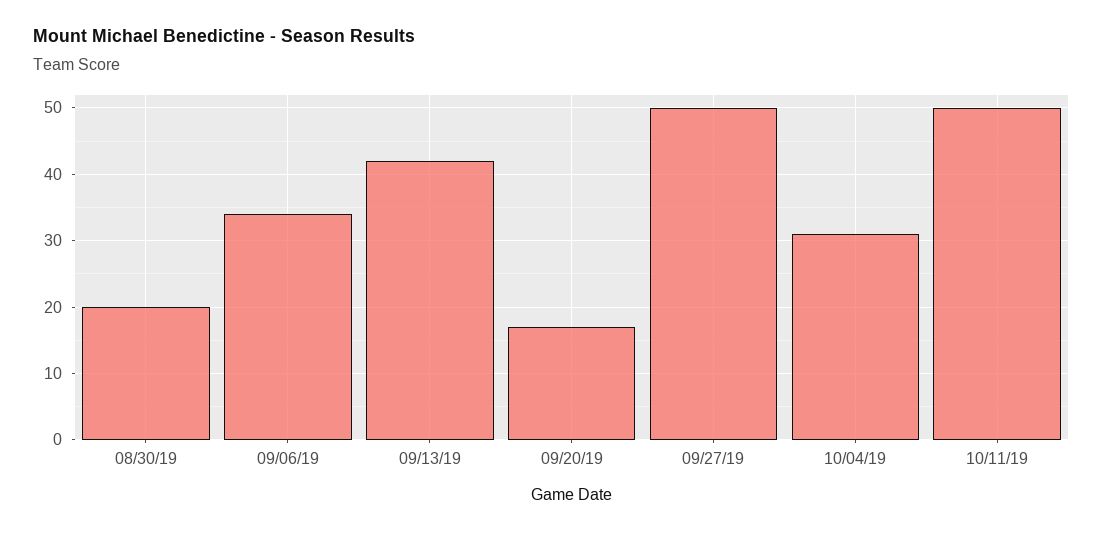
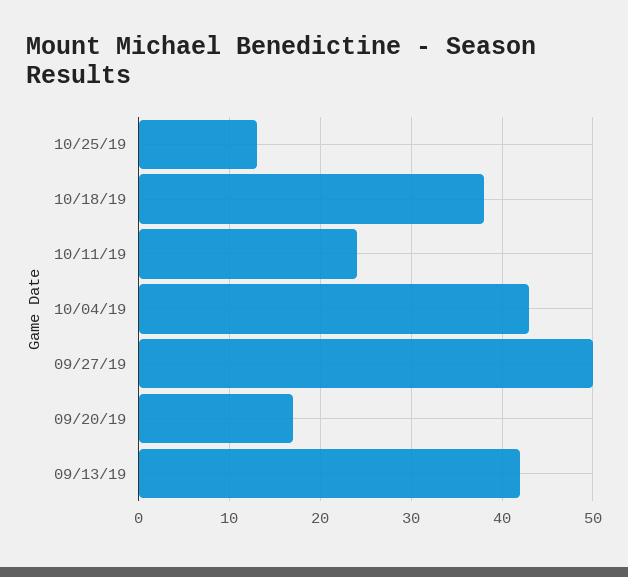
08/30/19: 20 -> none
09/06/19: 34 -> none
10/04/19: 31 -> 43
10/11/19: 50 -> 24
10/25/19: none -> 13
10/18/19: none -> 38

